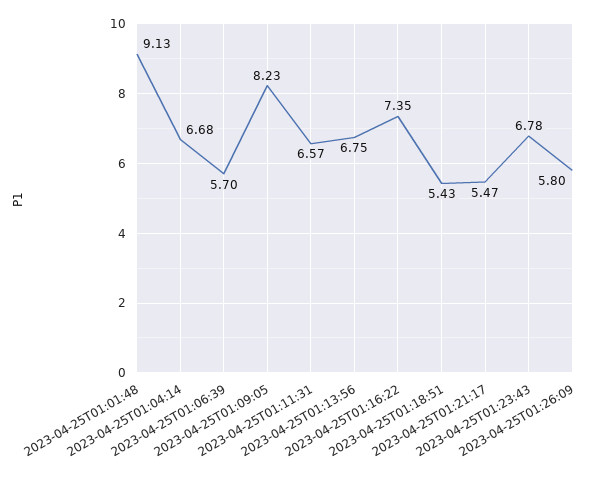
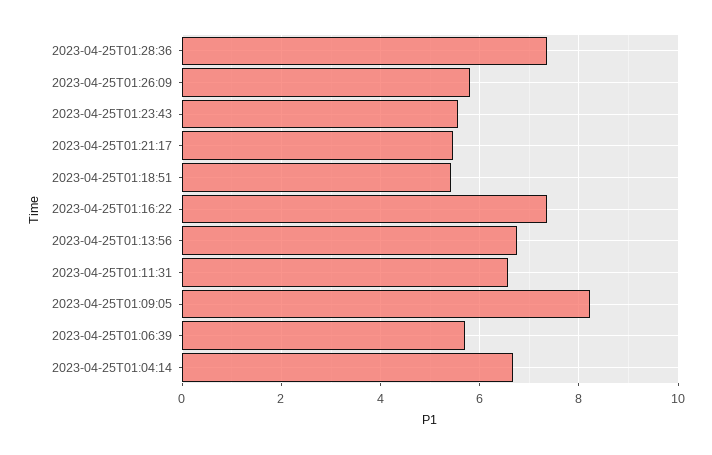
2023-04-25T01:01:48: 9.13 -> none
2023-04-25T01:23:43: 6.78 -> 5.6
2023-04-25T01:28:36: none -> 7.4

